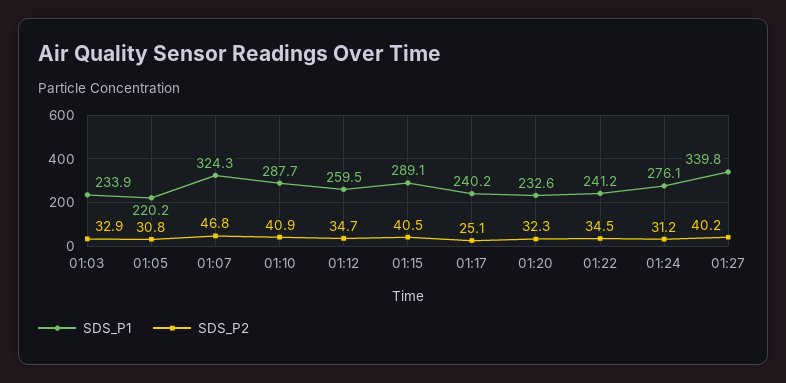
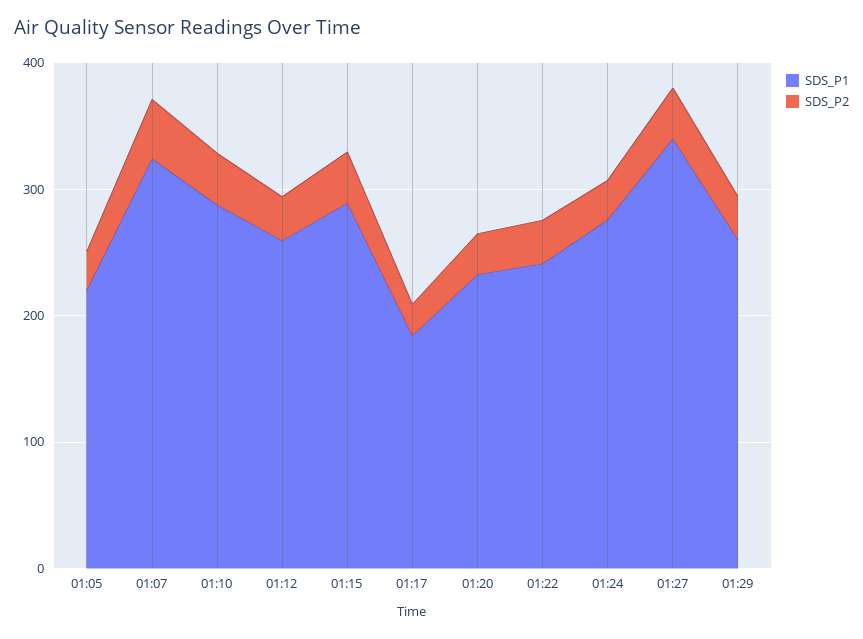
SDS_P1, 01:03: 233.9 -> none
SDS_P2, 01:03: 32.9 -> none
SDS_P1, 01:17: 240.2 -> 180
SDS_P1, 01:29: none -> 260
SDS_P2, 01:29: none -> 40

